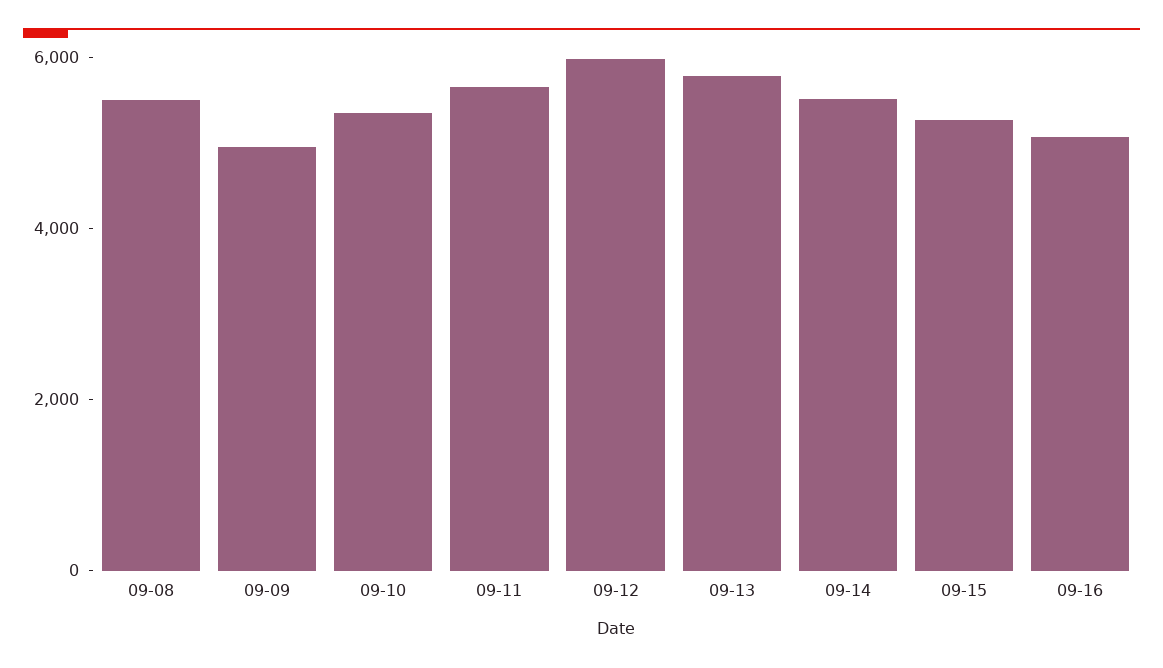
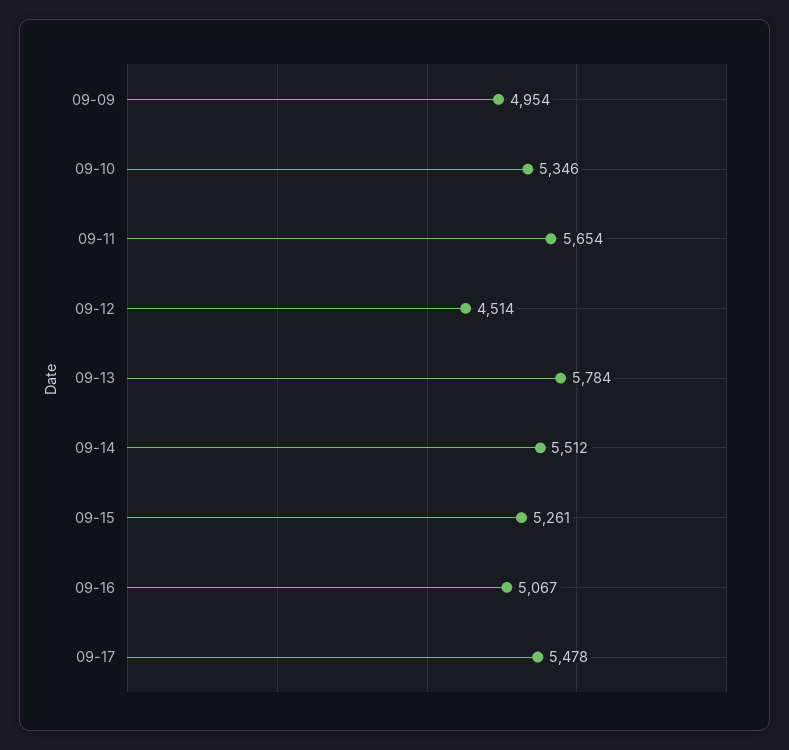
09-08: 5500 -> none
09-12: 6000 -> 4514
09-17: none -> 5478

